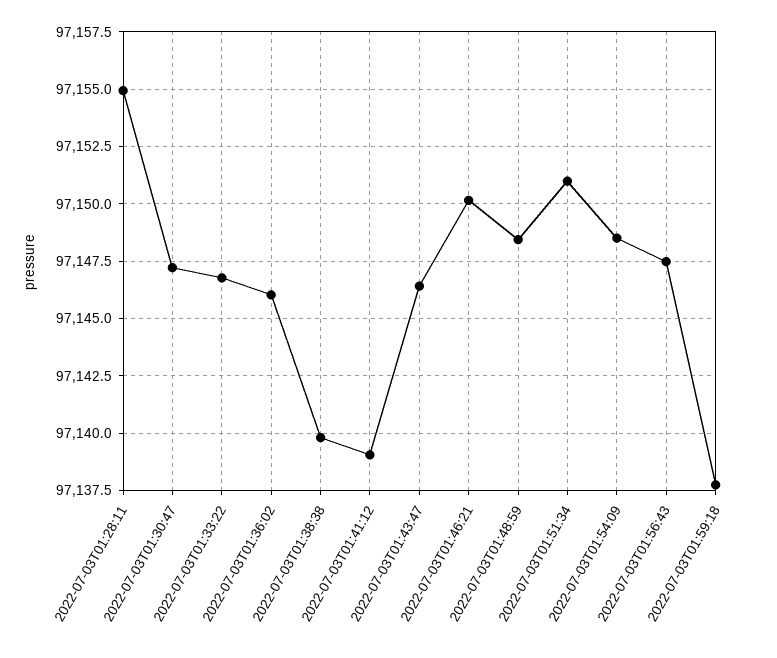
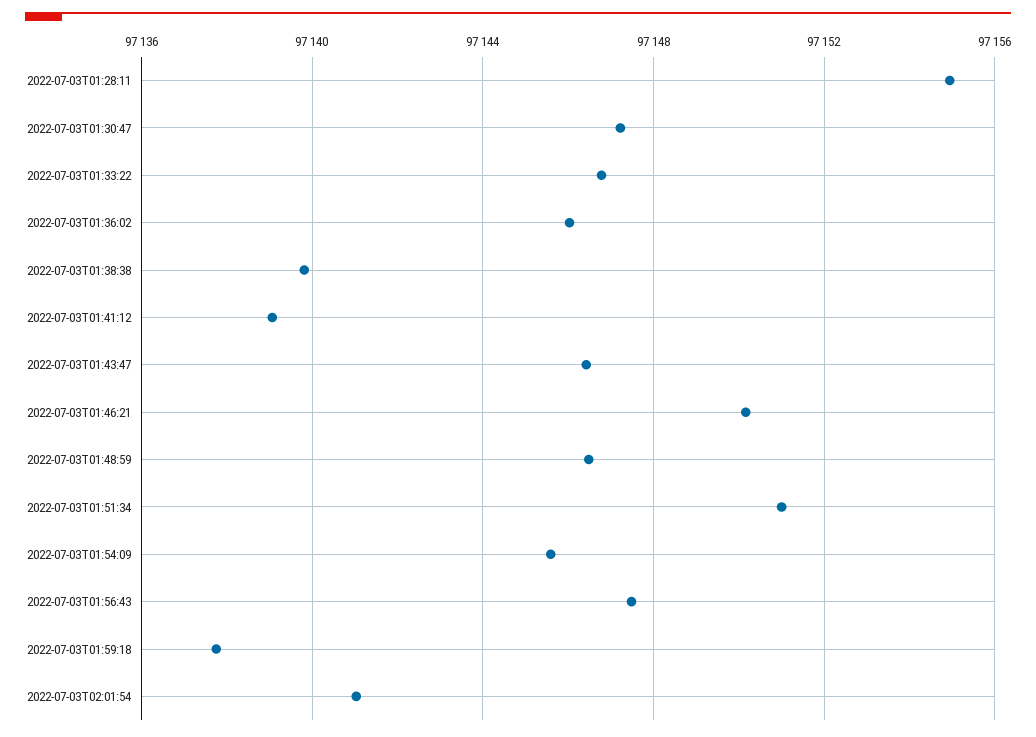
2022-07-03T01:48:59: 97148.5 -> 97146.5
2022-07-03T01:54:09: 97148.5 -> 97145.5
2022-07-03T02:01:54: none -> 97141

